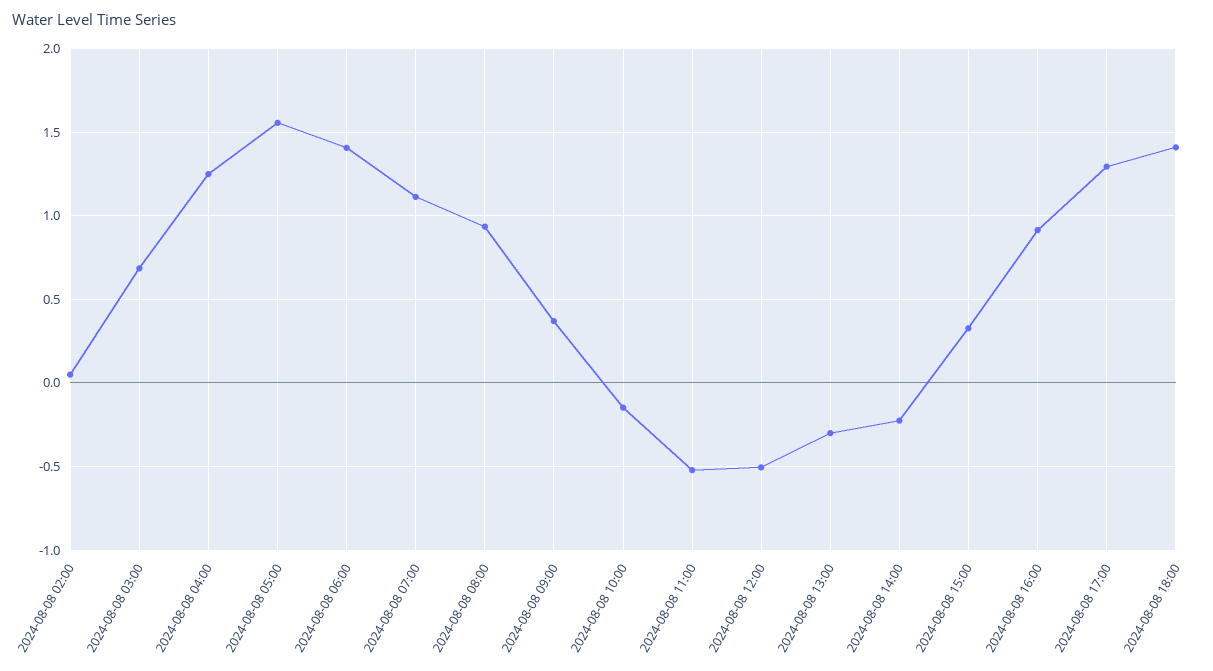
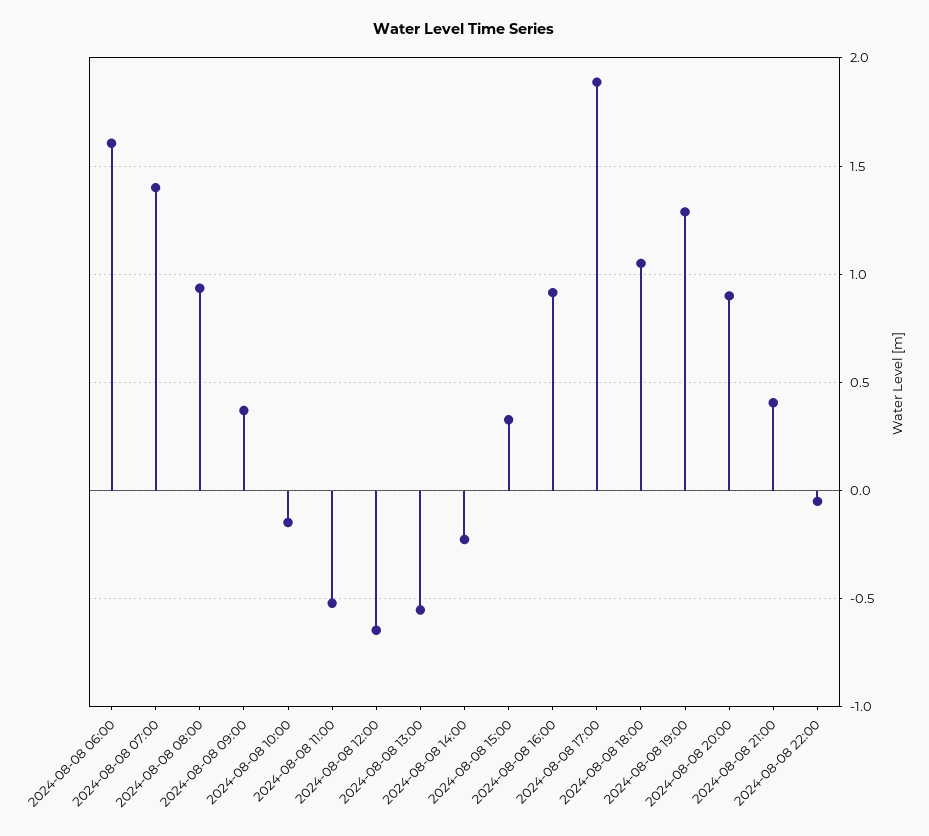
2024-08-08 02:00: 0.05 -> none
2024-08-08 03:00: 0.7 -> none
2024-08-08 04:00: 1.25 -> none
2024-08-08 05:00: 1.55 -> none
2024-08-08 06:00: 1.4 -> 1.6
2024-08-08 07:00: 1.1 -> 1.4
2024-08-08 12:00: -0.5 -> -0.65
2024-08-08 13:00: -0.3 -> -0.55
2024-08-08 17:00: 1.3 -> 1.9
2024-08-08 18:00: 1.4 -> 1.05
2024-08-08 19:00: none -> 1.3
2024-08-08 20:00: none -> 0.9
2024-08-08 21:00: none -> 0.4
2024-08-08 22:00: none -> -0.05

